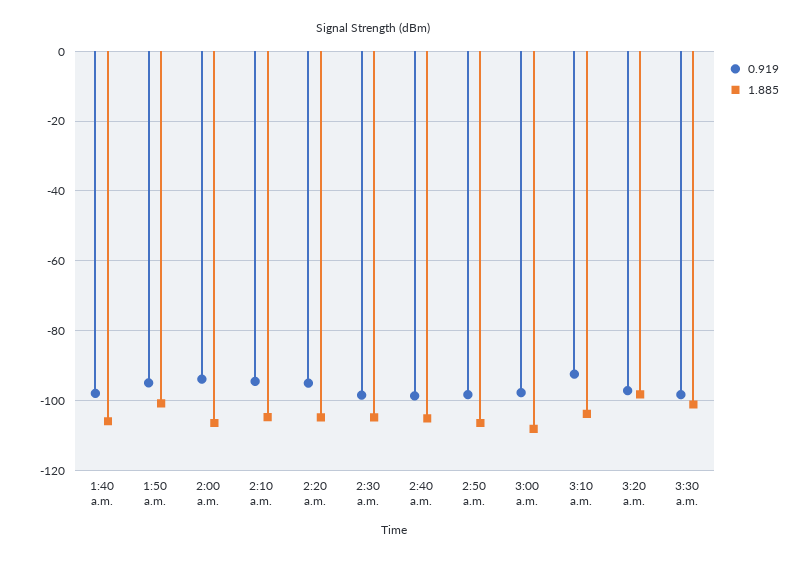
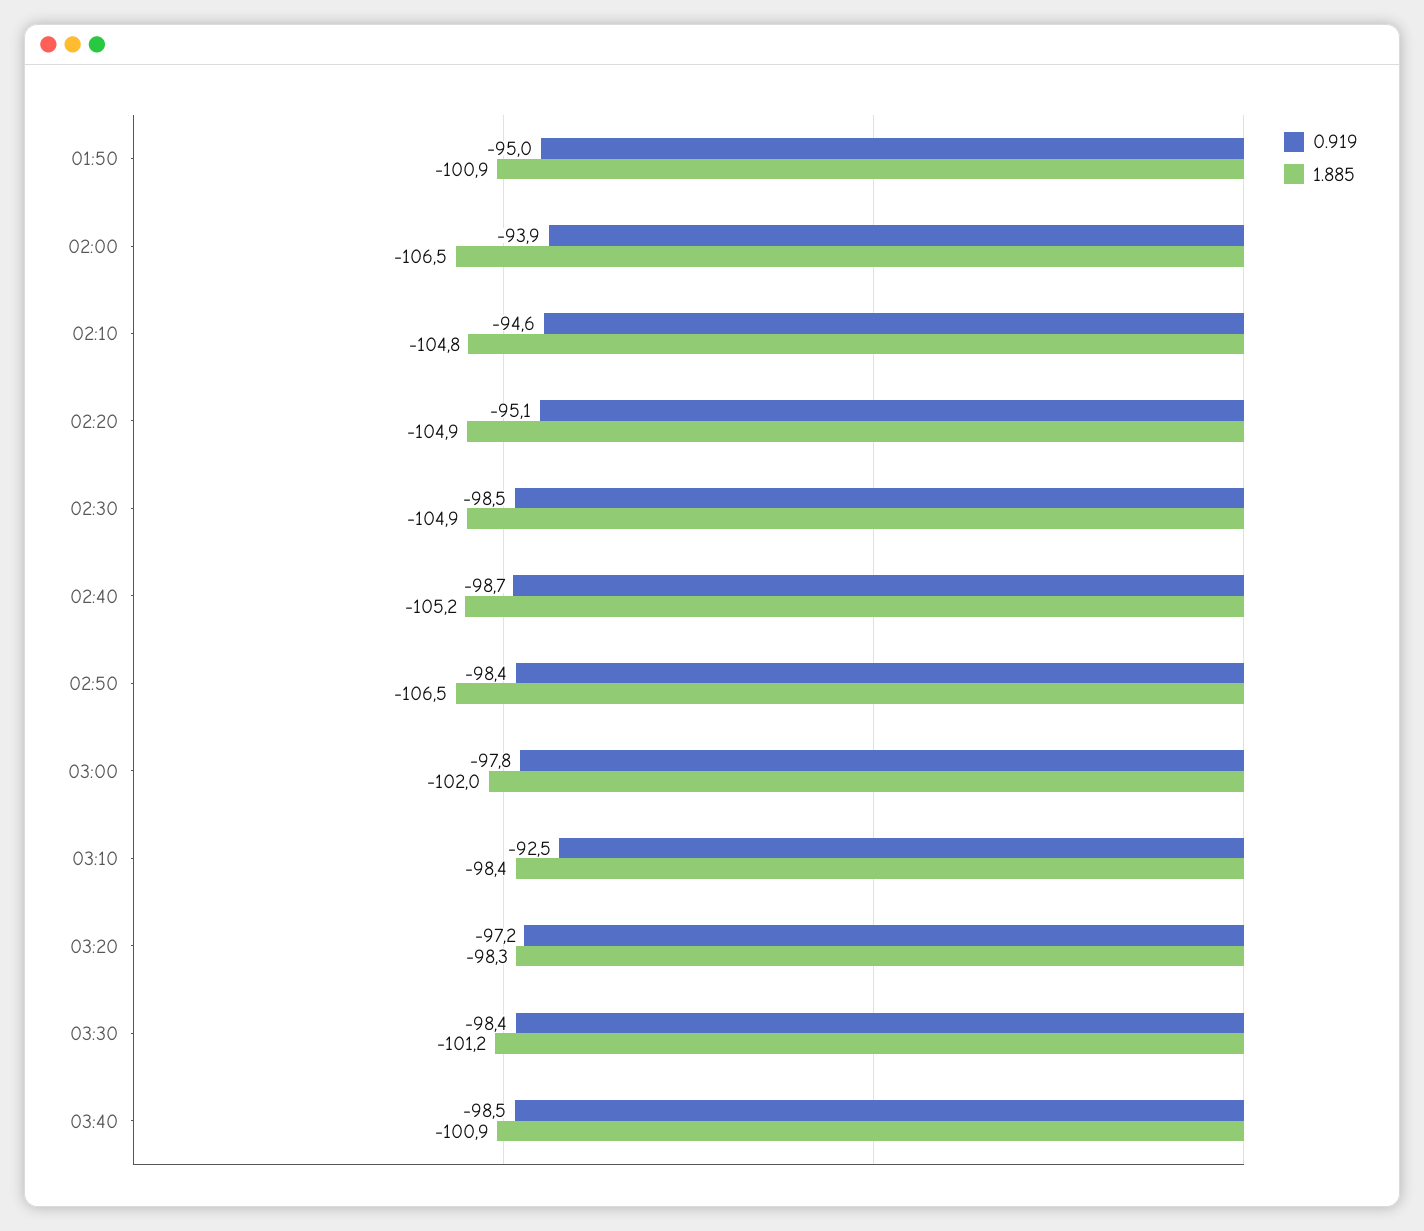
0.919, 1:40 a.m.: -98 -> none
1.885, 1:40 a.m.: -106 -> none
1.885, 3:00 a.m.: -108 -> -102
1.885, 3:10 a.m.: -104 -> -98.4
0.919, 03:40: none -> -98.5
1.885, 03:40: none -> -100.9

